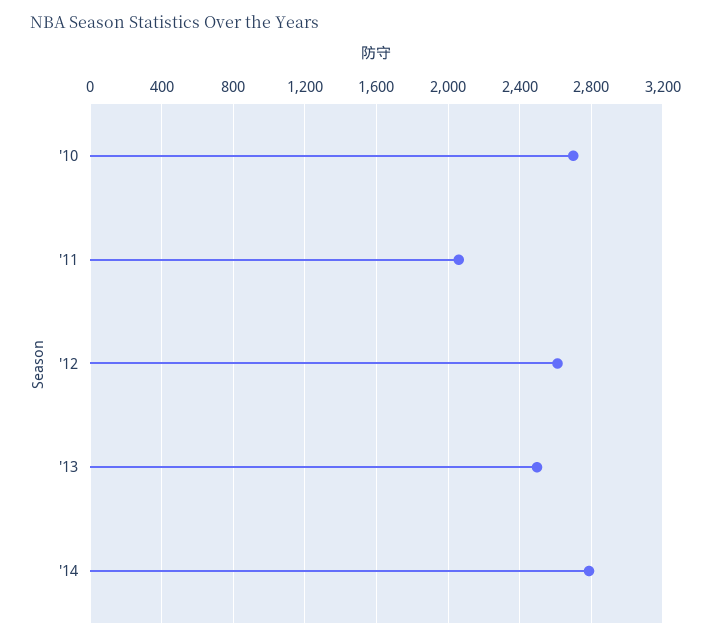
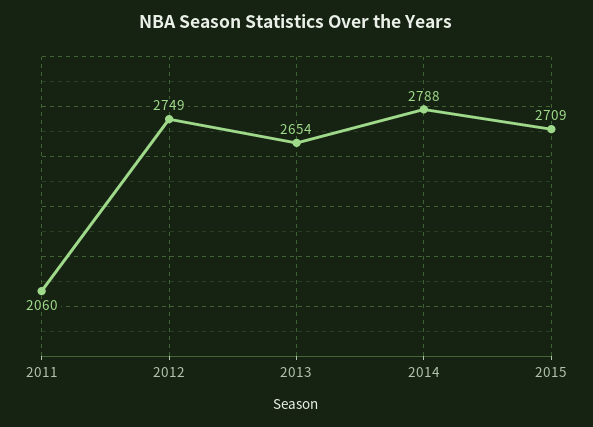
'10: 2700 -> none
'12: 2600 -> 2749
'13: 2500 -> 2654
2015: none -> 2709

